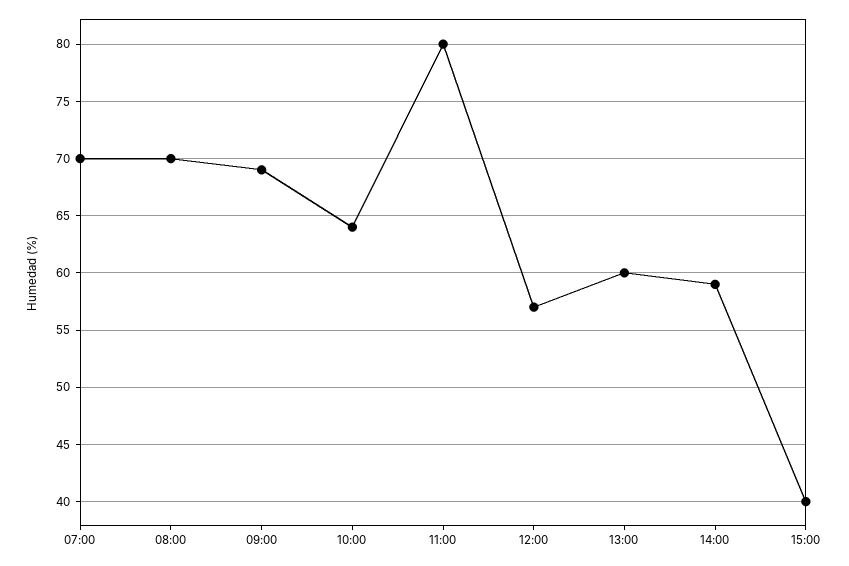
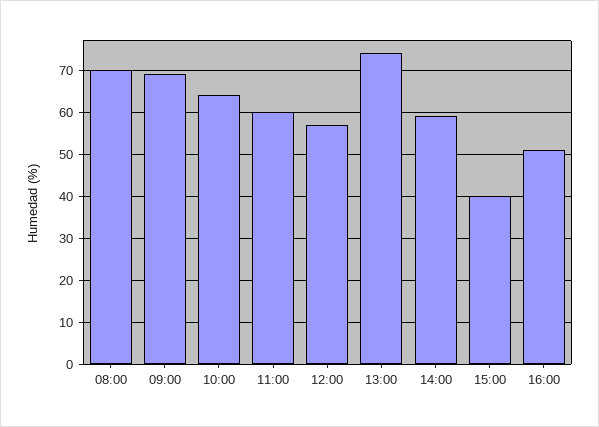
07:00: 70 -> none
11:00: 80 -> 60
13:00: 60 -> 75
16:00: none -> 50

